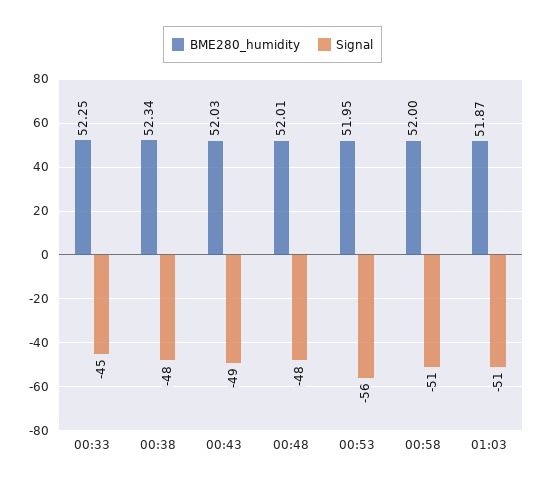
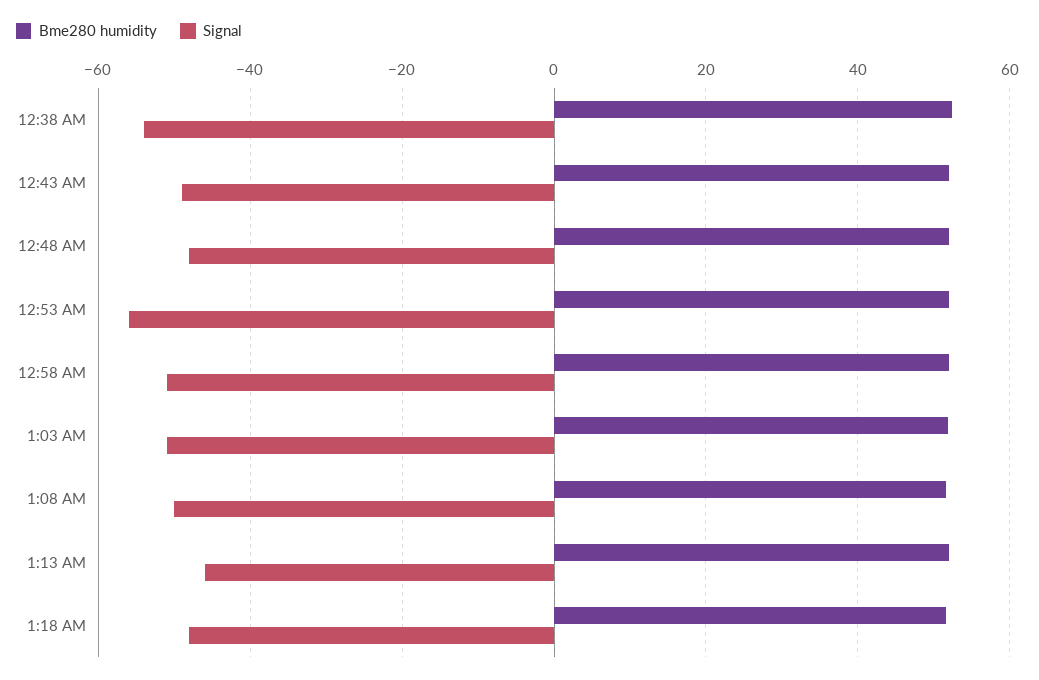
BME280_humidity, 00:33: 52.25 -> none
Signal, 00:33: -45 -> none
Signal, 00:38: -48 -> -54
BME280_humidity, 1:08 AM: none -> 52
Signal, 1:08 AM: none -> -50
BME280_humidity, 1:13 AM: none -> 52
Signal, 1:13 AM: none -> -46
BME280_humidity, 1:18 AM: none -> 52
Signal, 1:18 AM: none -> -48

